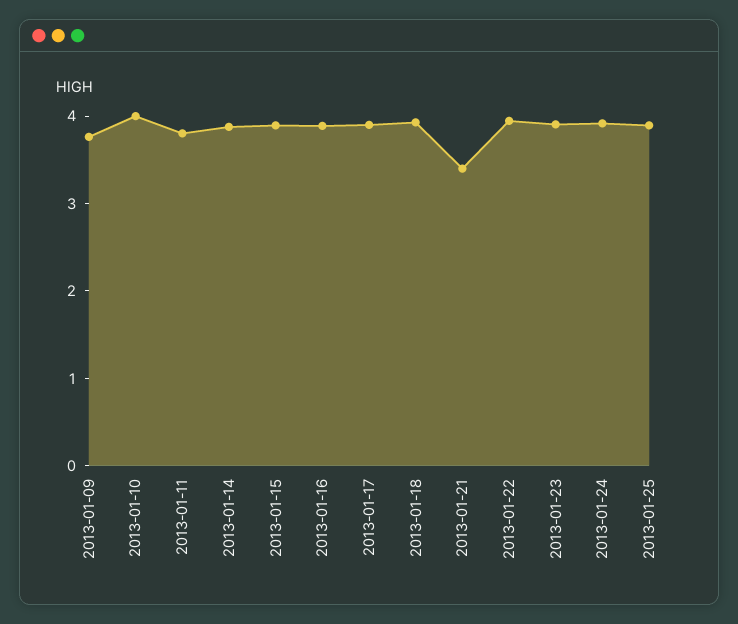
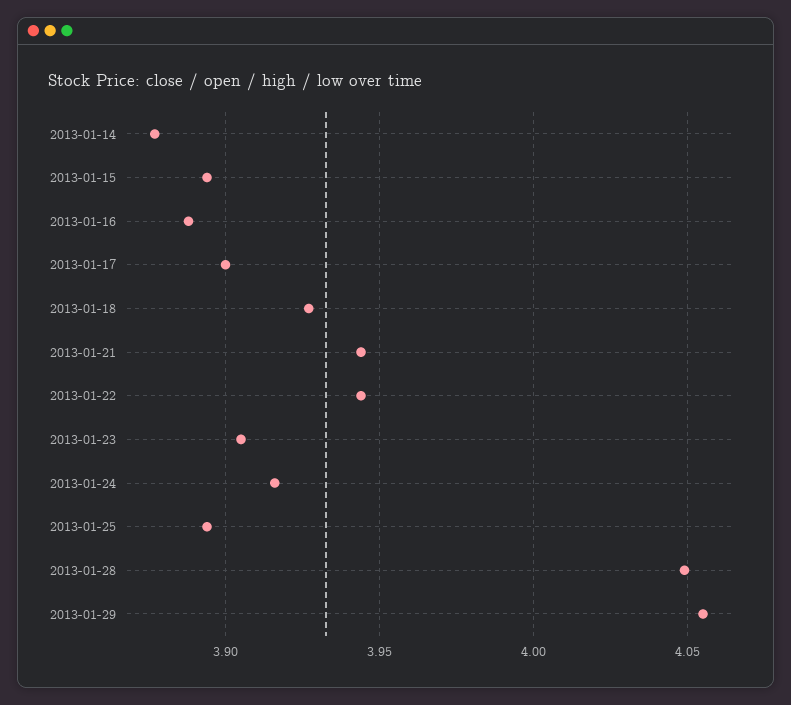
2013-01-09: 3.8 -> none
2013-01-10: 4 -> none
2013-01-11: 3.8 -> none
2013-01-21: 3.4 -> 3.945
2013-01-28: none -> 4.05
2013-01-29: none -> 4.055

